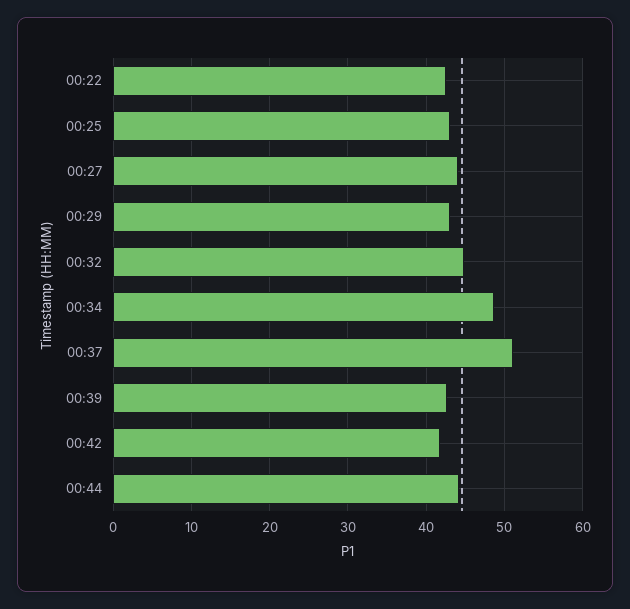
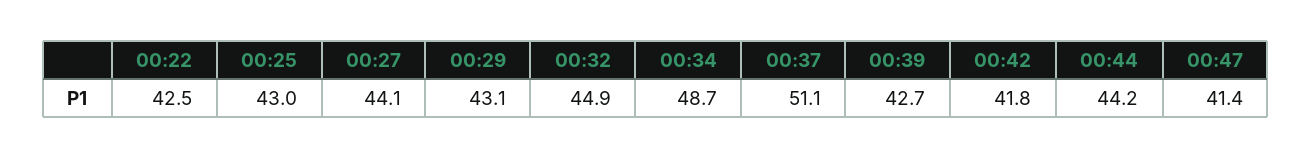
00:47: none -> 41.4

